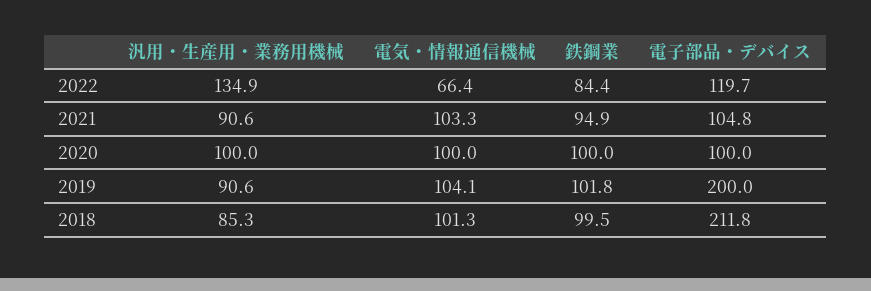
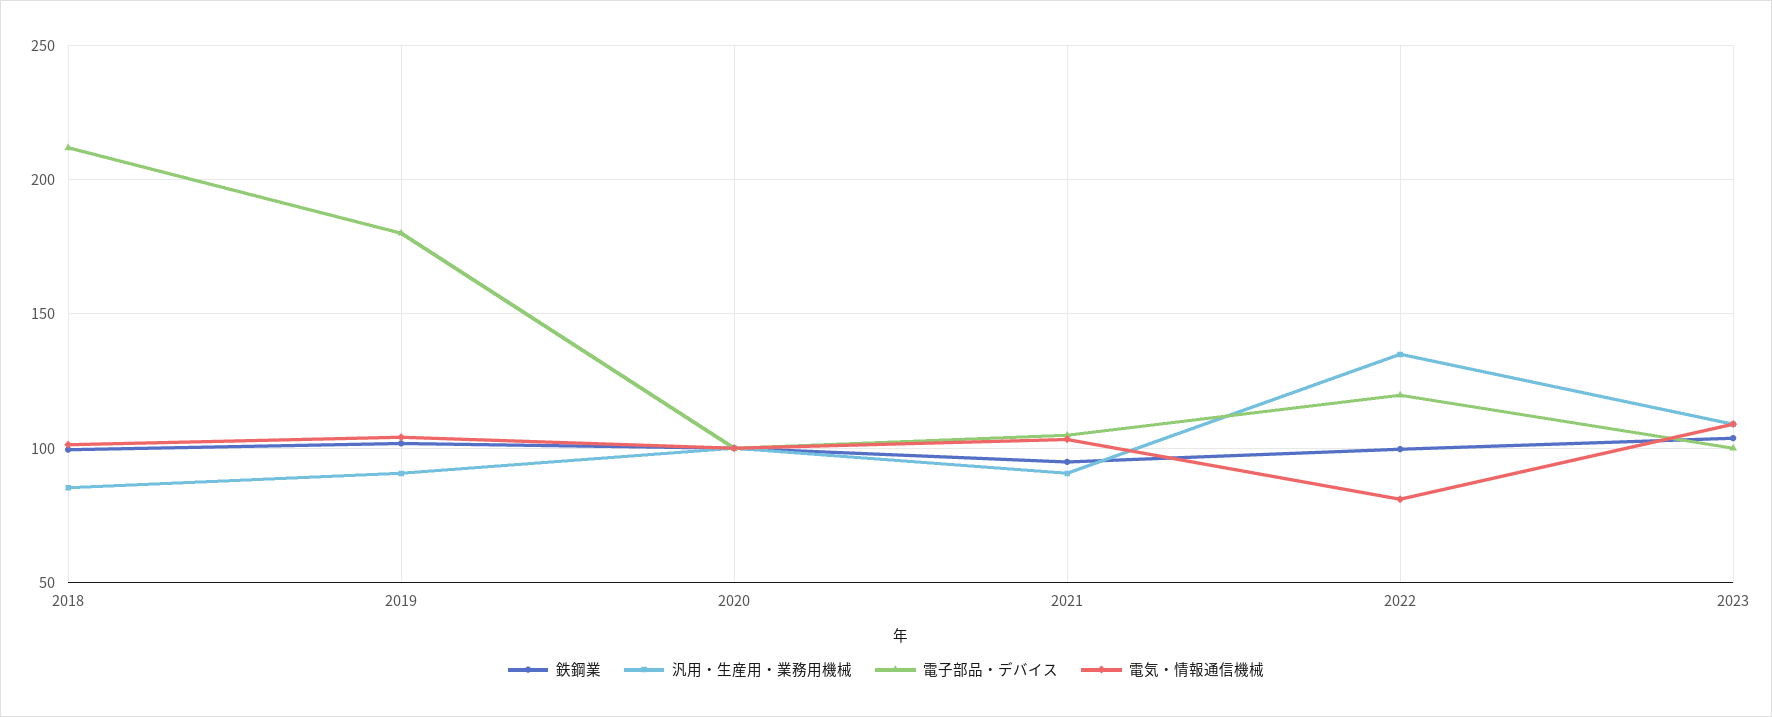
電気・情報通信機械, 2022: 66.4 -> 80
鉄鋼業, 2022: 84.4 -> 100
電子部品・デバイス, 2019: 200 -> 180
鉄鋼業, 2023: none -> 105
汎用・生産用・業務用機械, 2023: none -> 110
電子部品・デバイス, 2023: none -> 100
電気・情報通信機械, 2023: none -> 110

